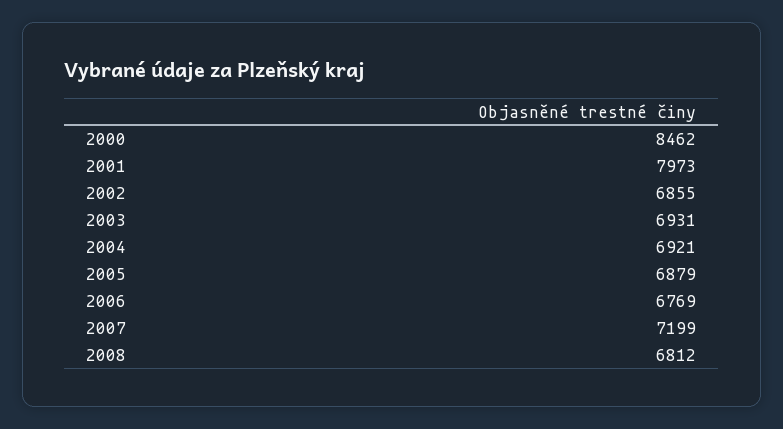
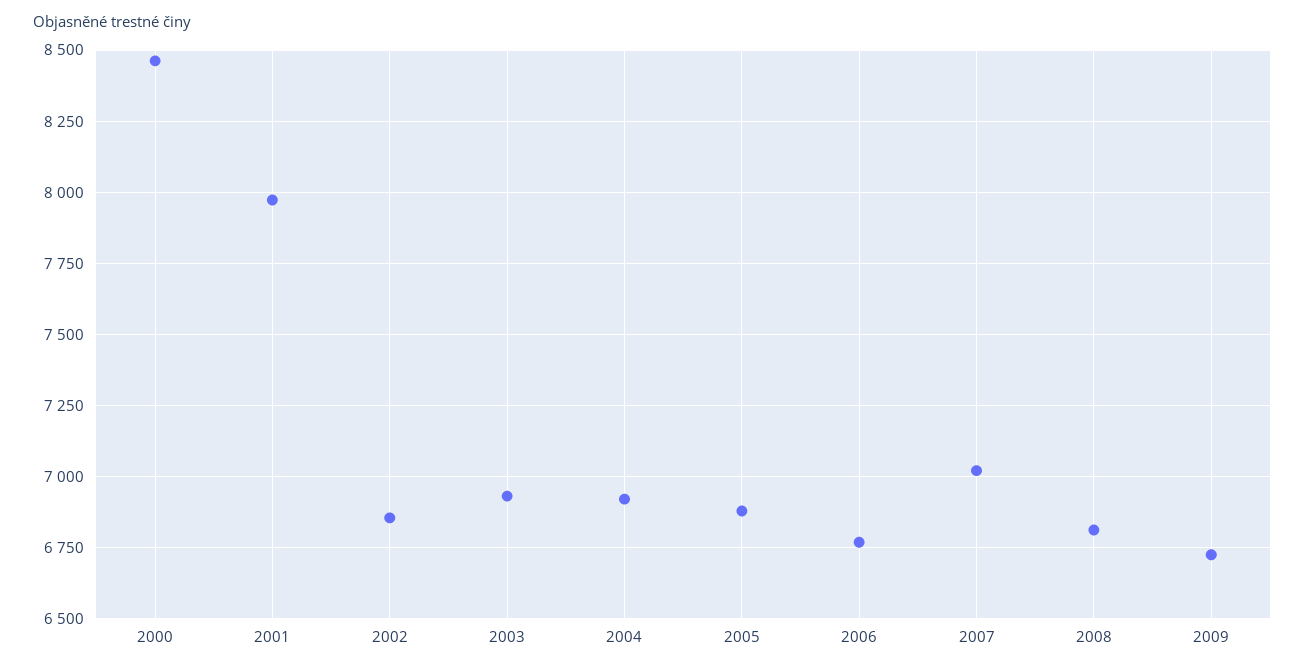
2007: 7199 -> 7025
2009: none -> 6725

